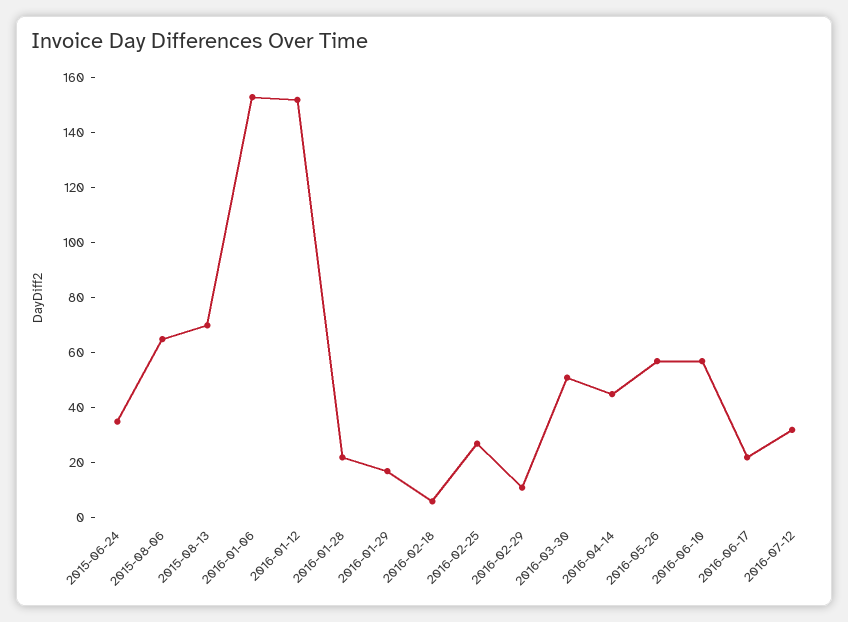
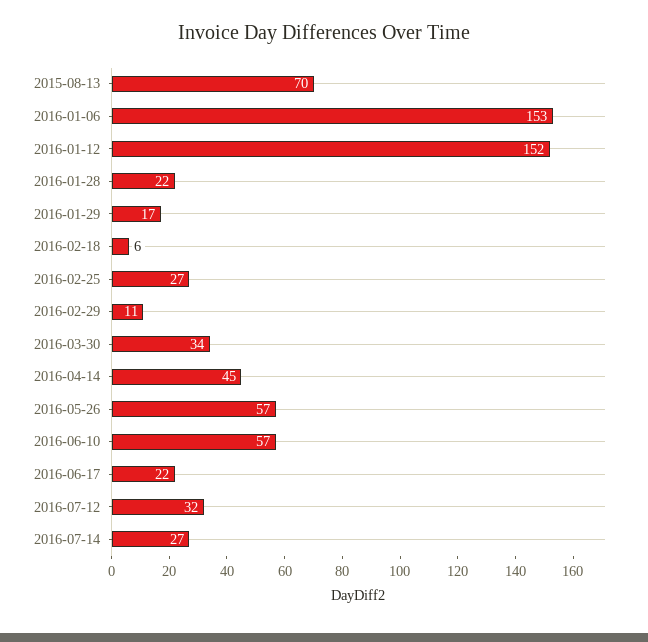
2015-06-24: 35 -> none
2015-08-06: 65 -> none
2016-03-30: 50 -> 34
2016-07-14: none -> 27

